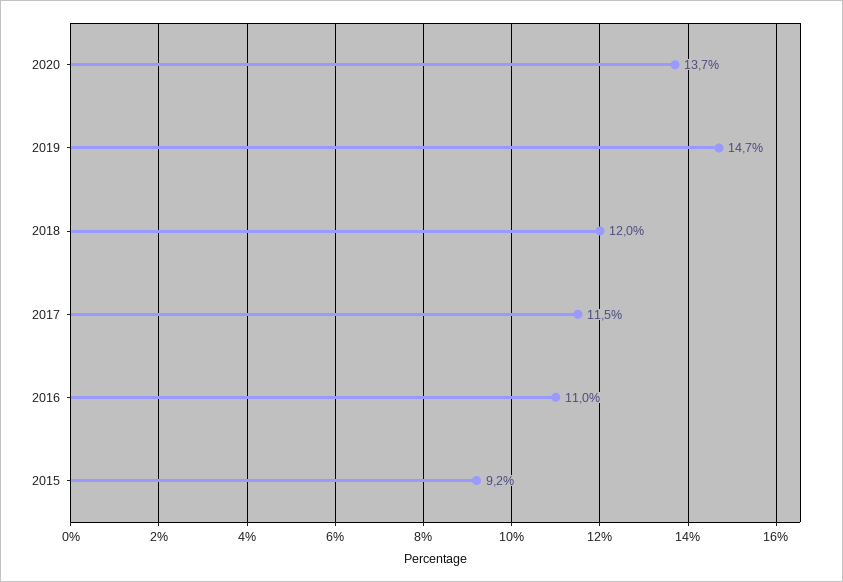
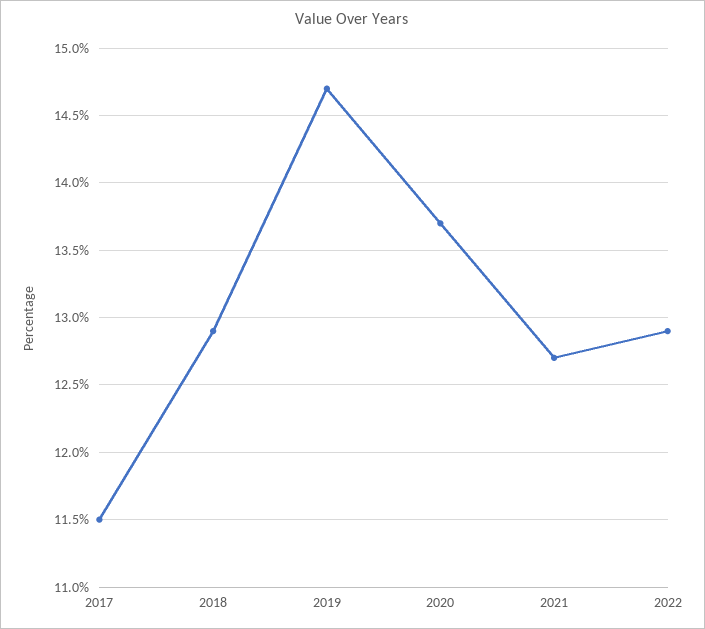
2018: 12 -> 12.9
2016: 11 -> none
2015: 9.2 -> none
2021: none -> 12.7
2022: none -> 12.9

